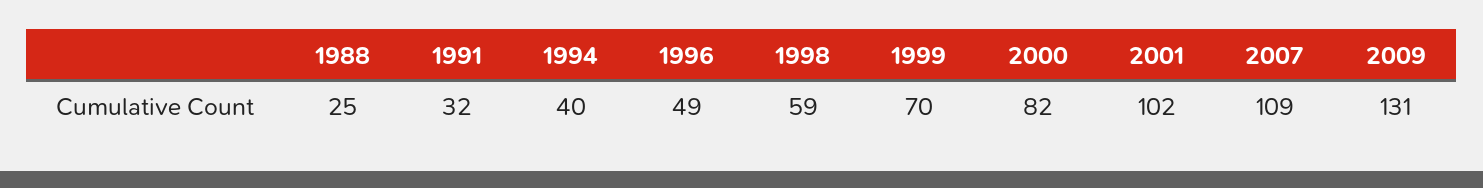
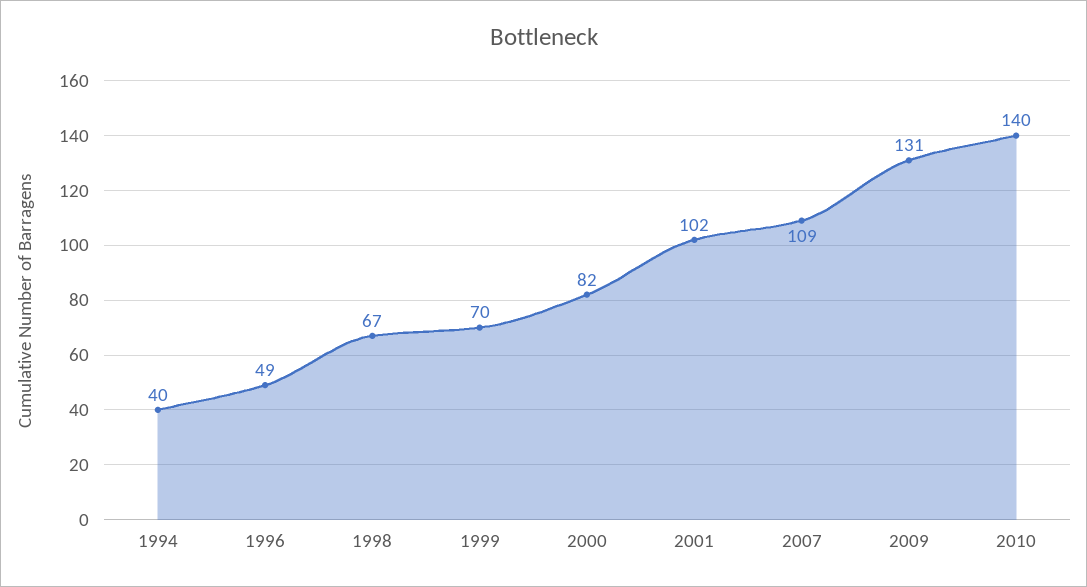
1988: 25 -> none
1991: 32 -> none
1998: 59 -> 67
2010: none -> 140

